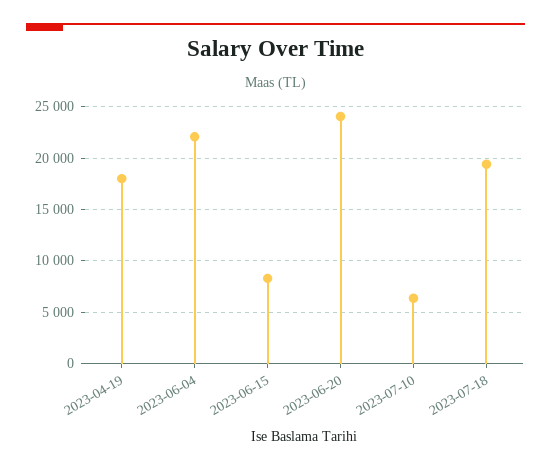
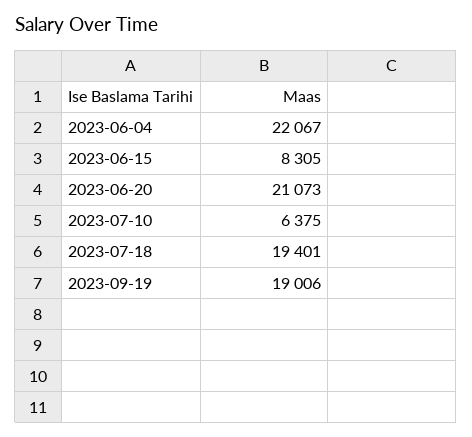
2023-04-19: 18000 -> none
2023-06-20: 24000 -> 21073
2023-09-19: none -> 19006

